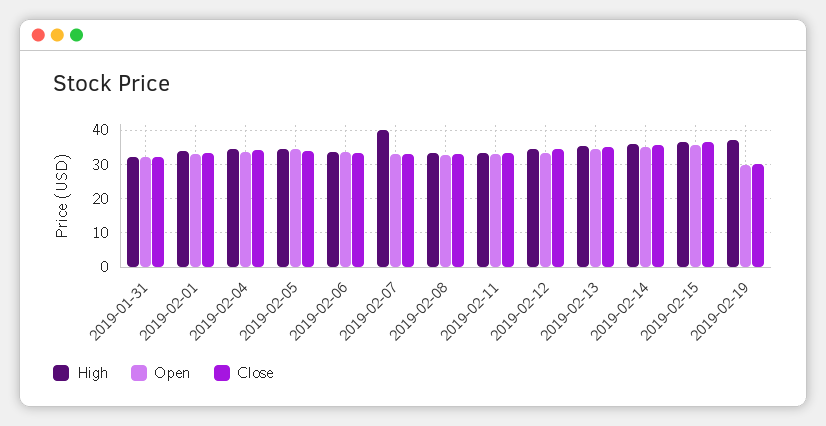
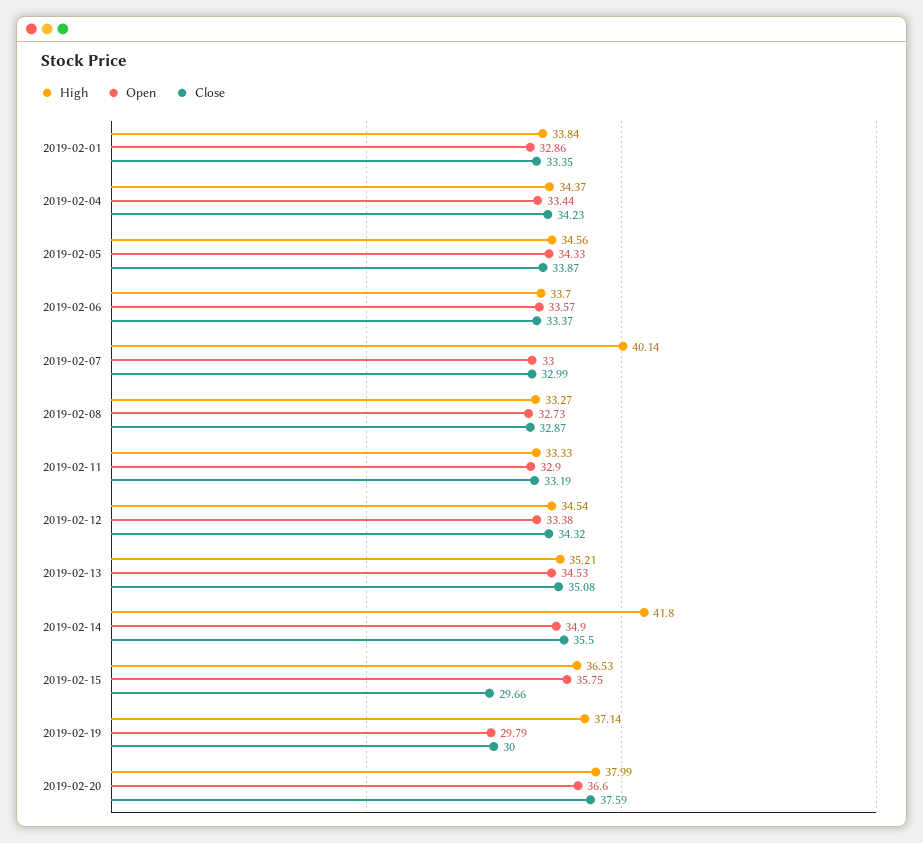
High, 2019-01-31: 32 -> none
Open, 2019-01-31: 32 -> none
Close, 2019-01-31: 32 -> none
High, 2019-02-14: 36 -> 41.8
Close, 2019-02-15: 36 -> 29.66
High, 2019-02-20: none -> 37.99
Open, 2019-02-20: none -> 36.6
Close, 2019-02-20: none -> 37.59

